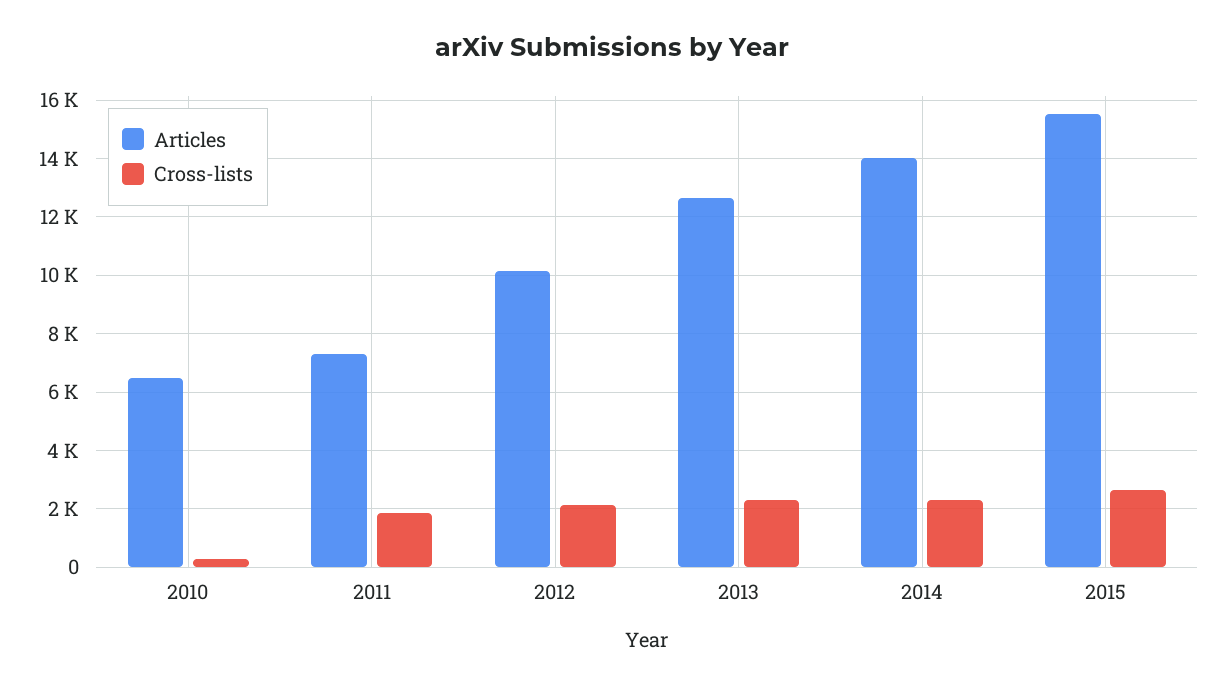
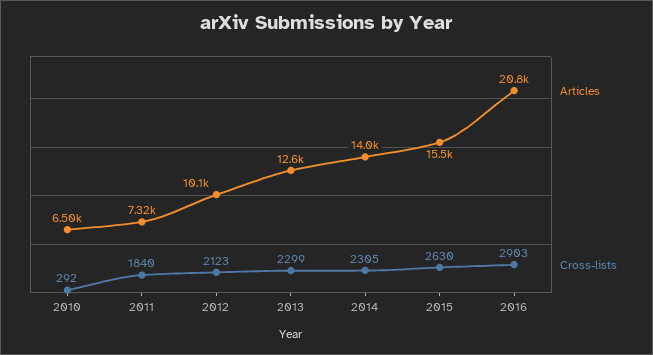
Articles, 2016: none -> 20800
Cross-lists, 2016: none -> 2903

